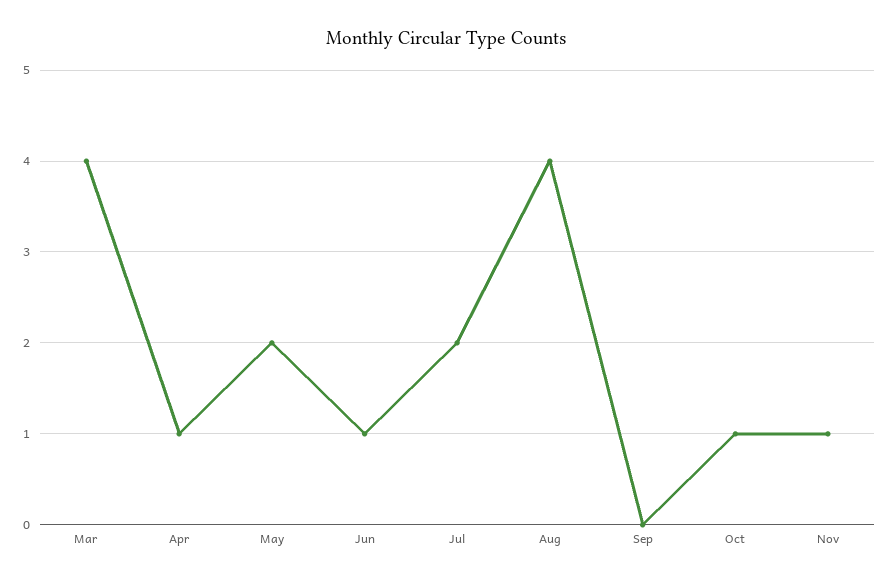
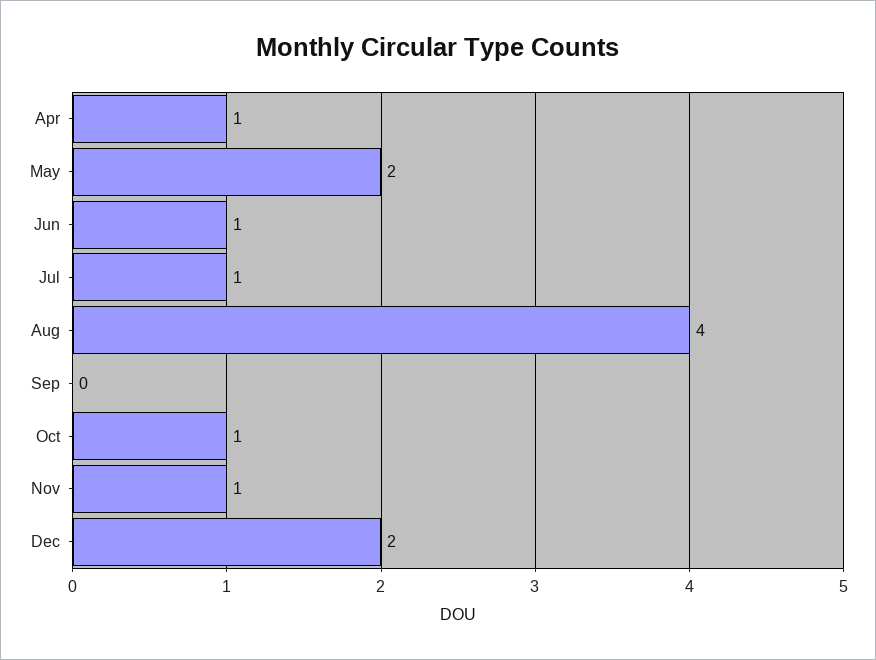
Mar: 4 -> none
Jul: 2 -> 1
Dec: none -> 2

